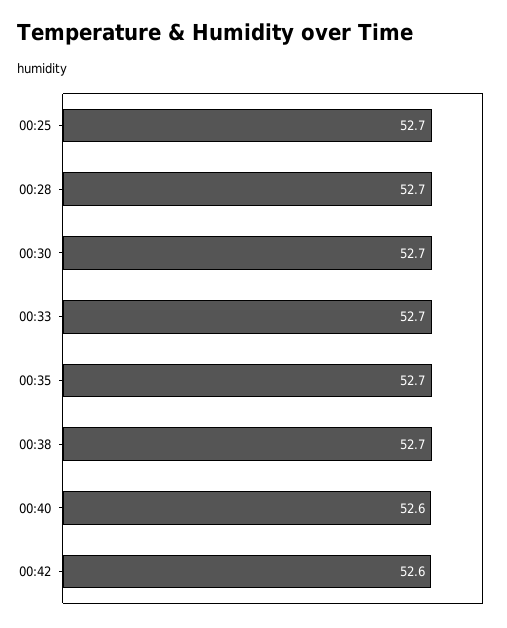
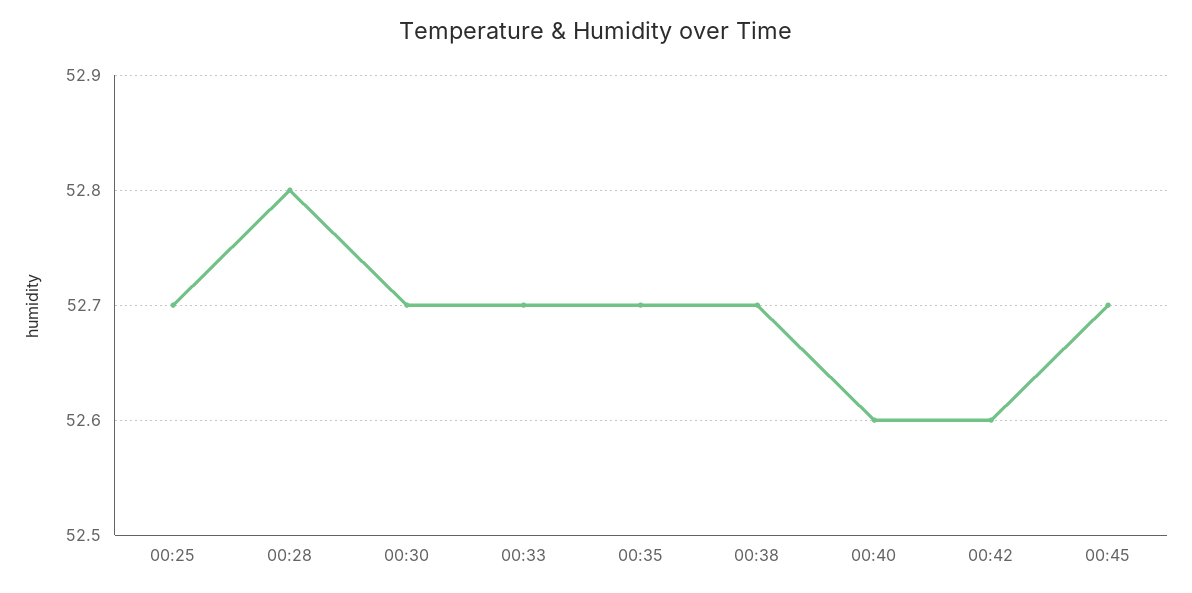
00:28: 52.7 -> 52.8
00:45: none -> 52.7

